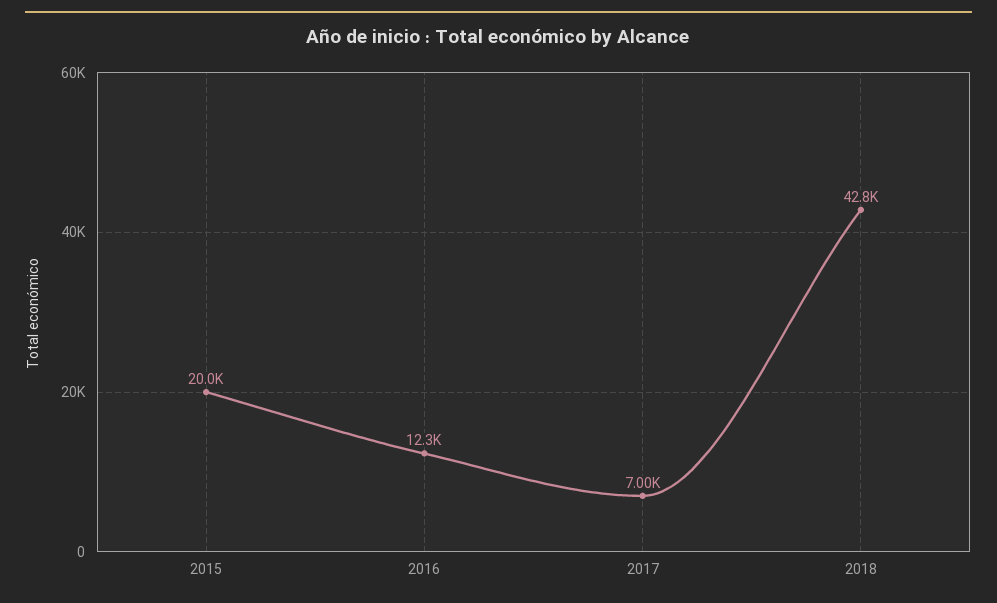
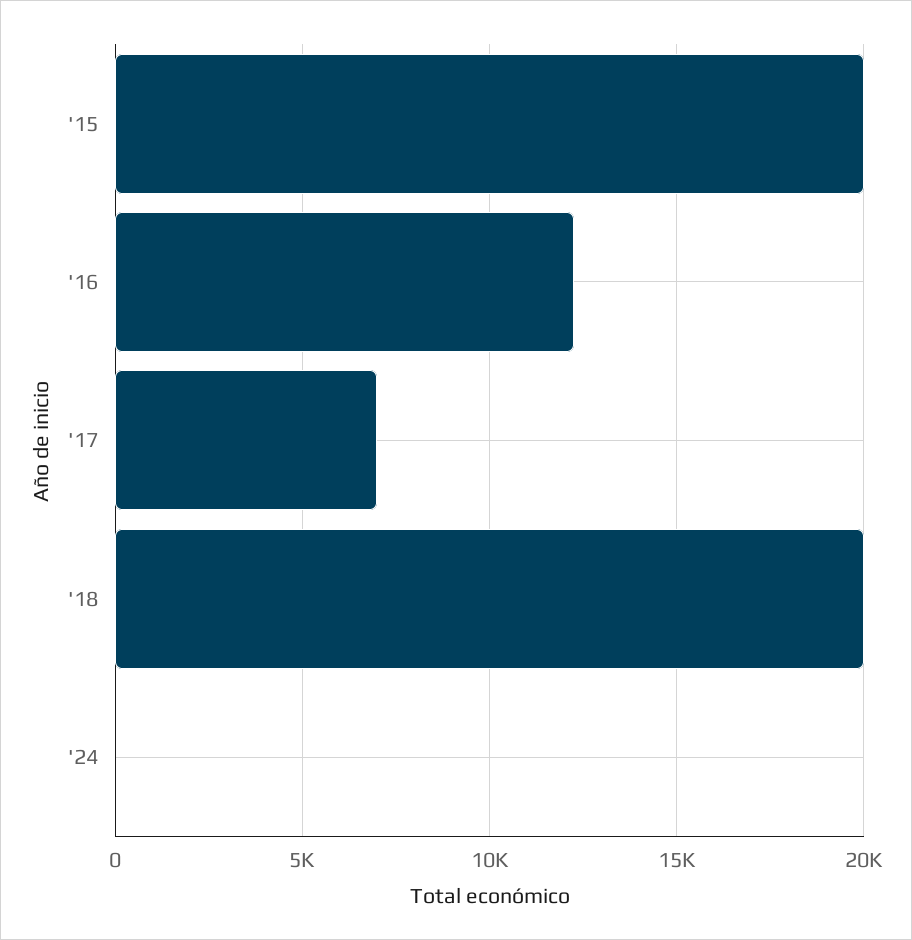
2018: 42800 -> 20000
'24: none -> 0

